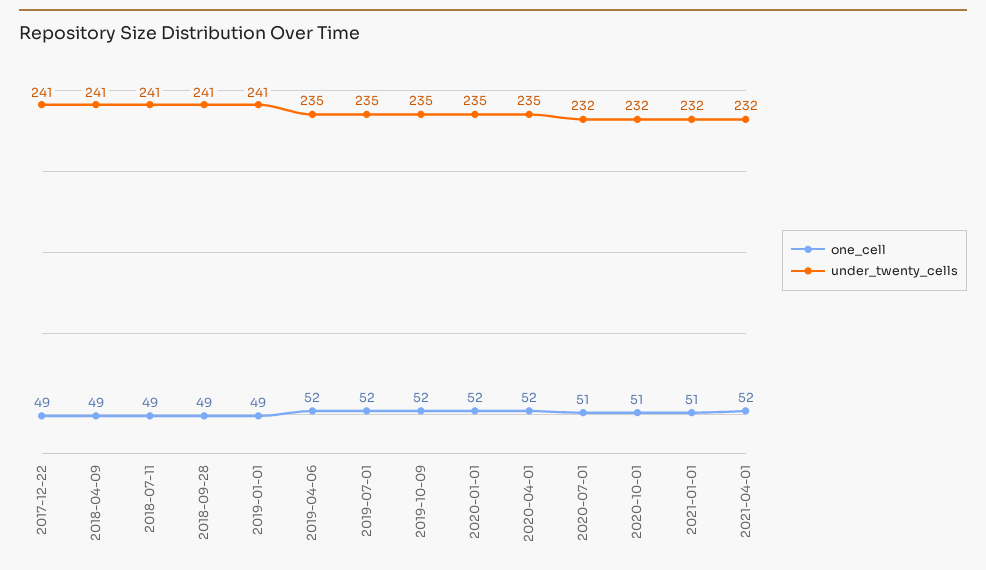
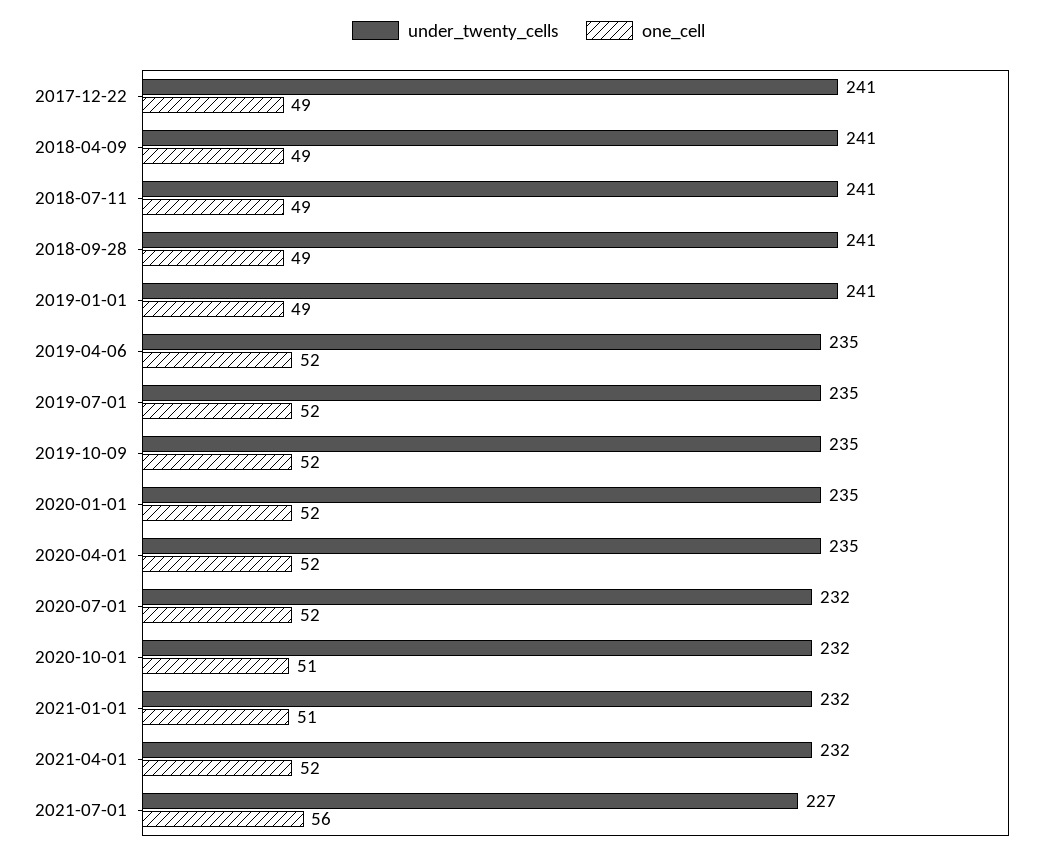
one_cell, 2020-07-01: 51 -> 52
under_twenty_cells, 2021-07-01: none -> 227
one_cell, 2021-07-01: none -> 56

